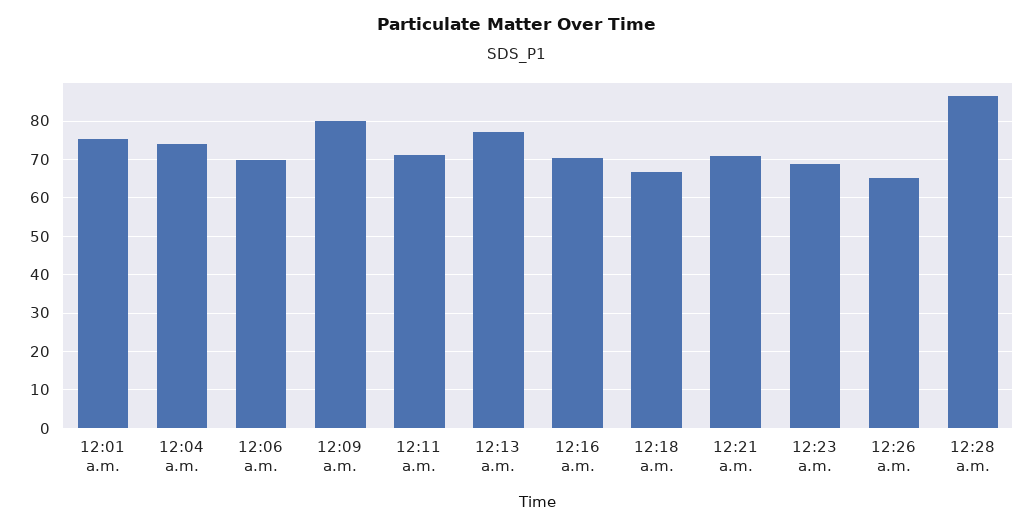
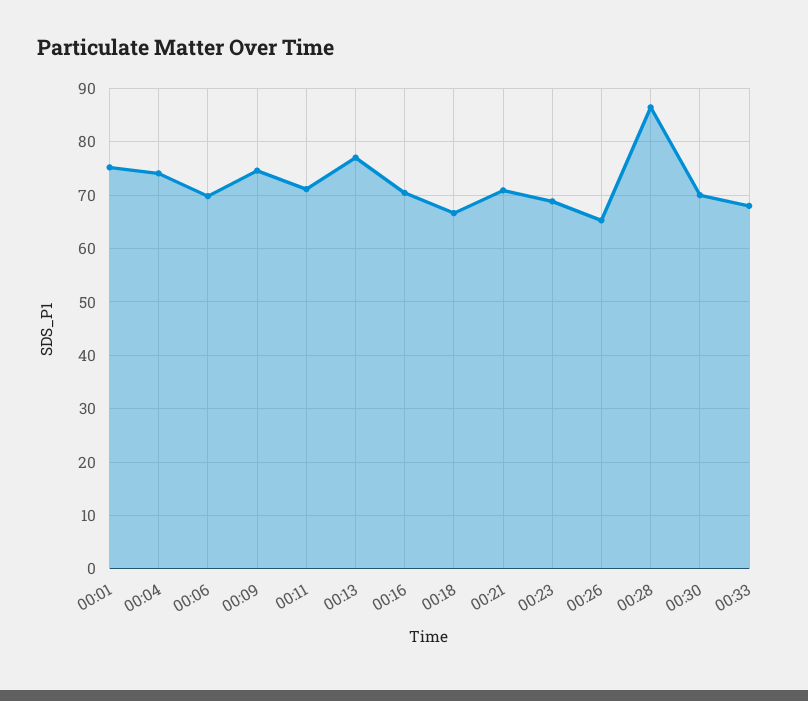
12:09 a.m.: 80 -> 74
00:30: none -> 70
00:33: none -> 68

